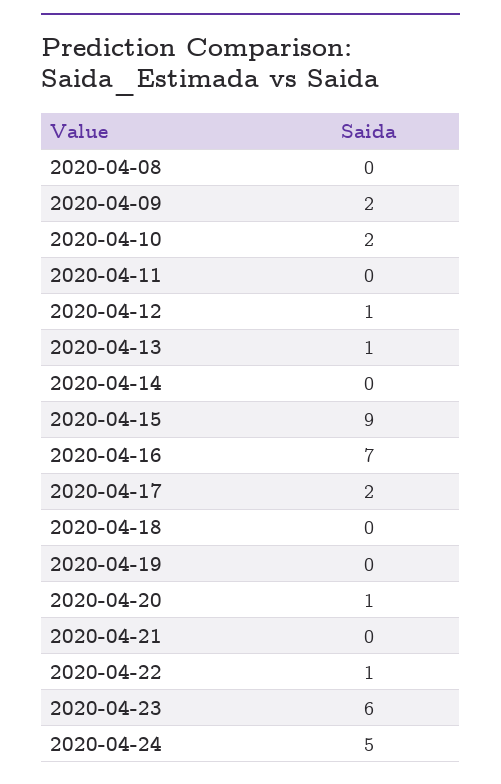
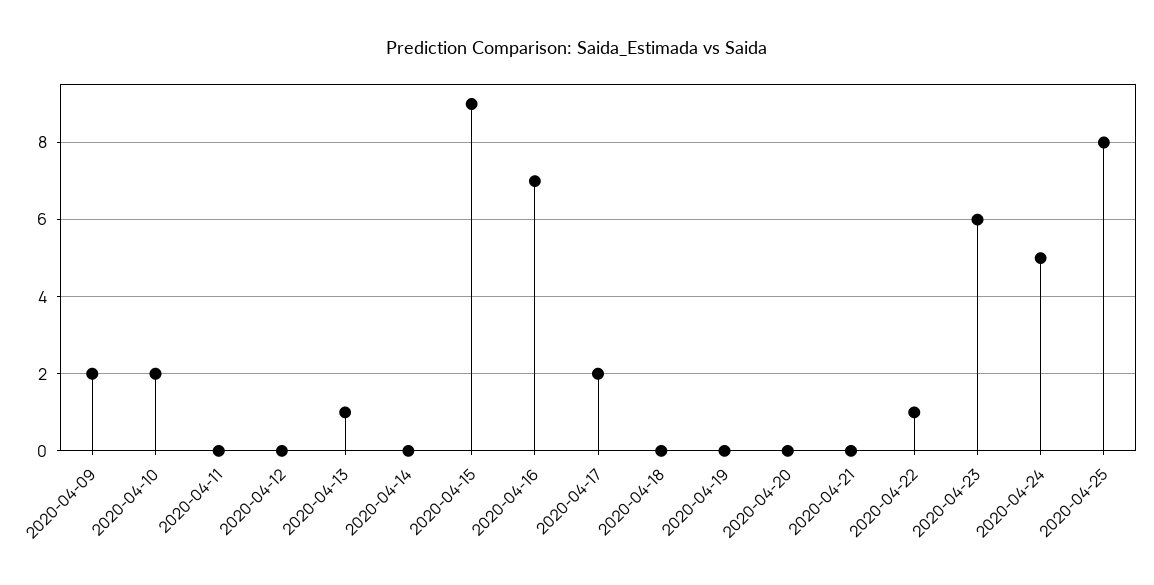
2020-04-08: 0 -> none
2020-04-12: 1 -> 0
2020-04-20: 1 -> 0
2020-04-25: none -> 8

